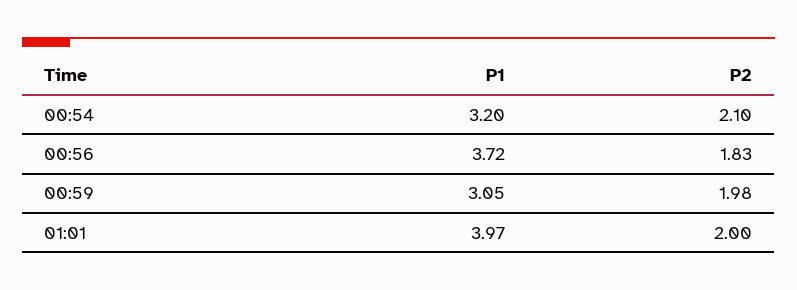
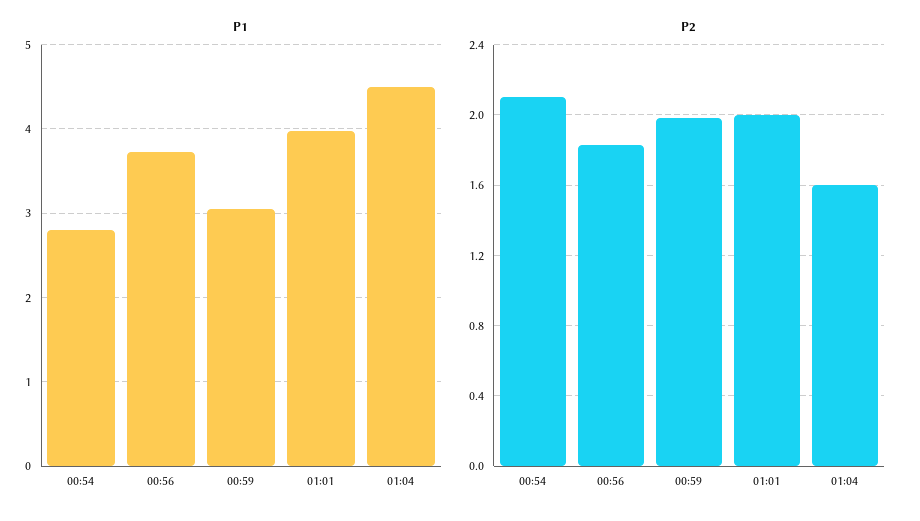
P1, 00:54: 3.2 -> 2.8
P1, 01:04: none -> 4.5
P2, 01:04: none -> 1.6

